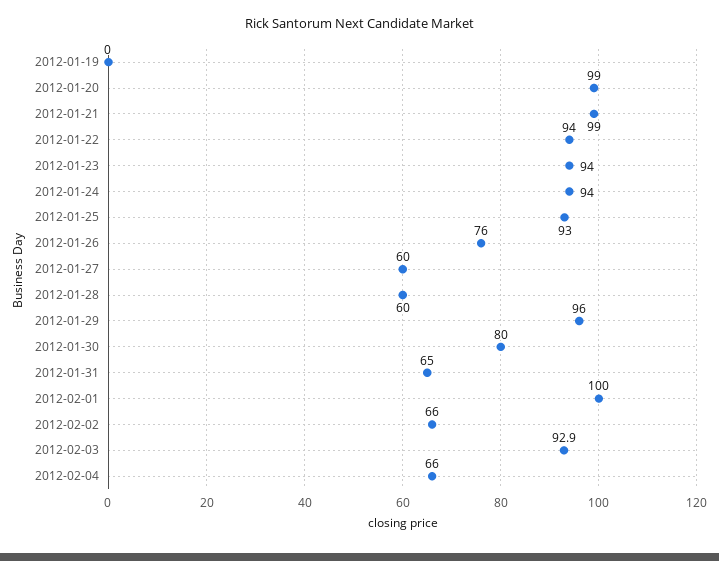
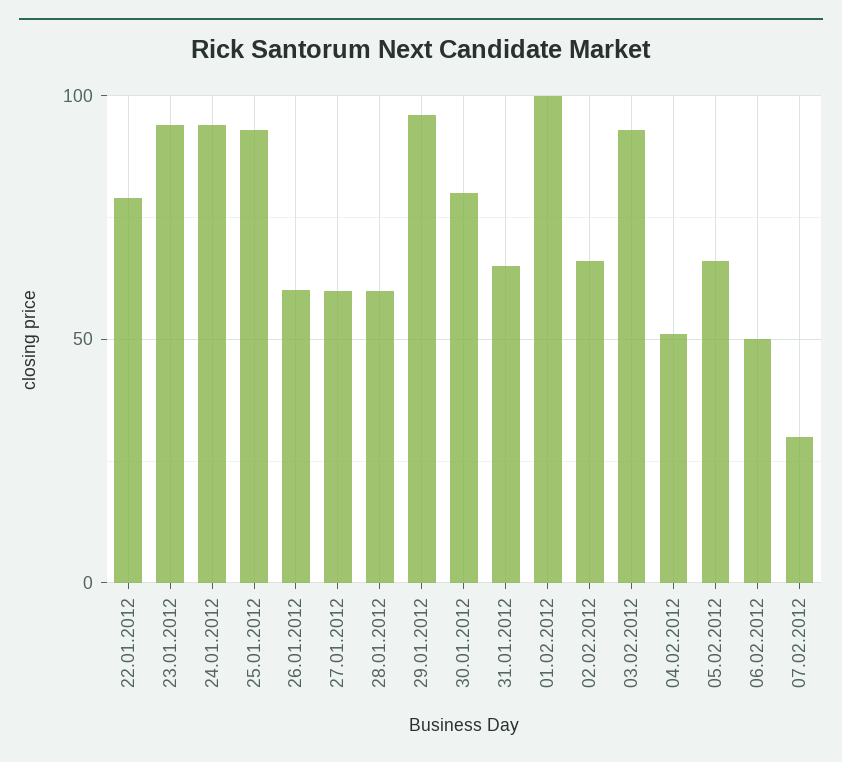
2012-01-19: 0 -> none
2012-01-20: 99 -> none
2012-01-21: 99 -> none
2012-01-22: 94 -> 80
2012-01-26: 76 -> 60
2012-02-04: 66 -> 50
05.02.2012: none -> 65
06.02.2012: none -> 50
07.02.2012: none -> 30

